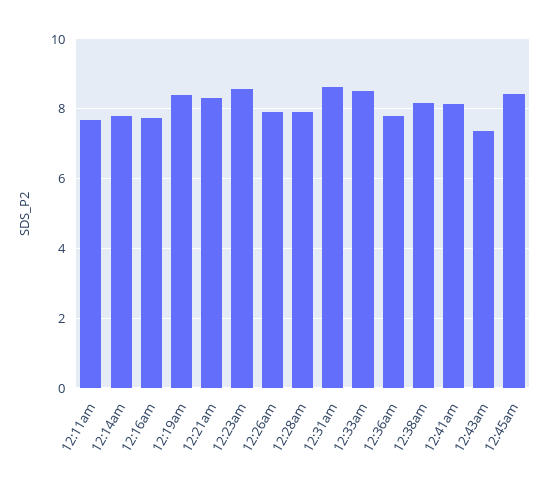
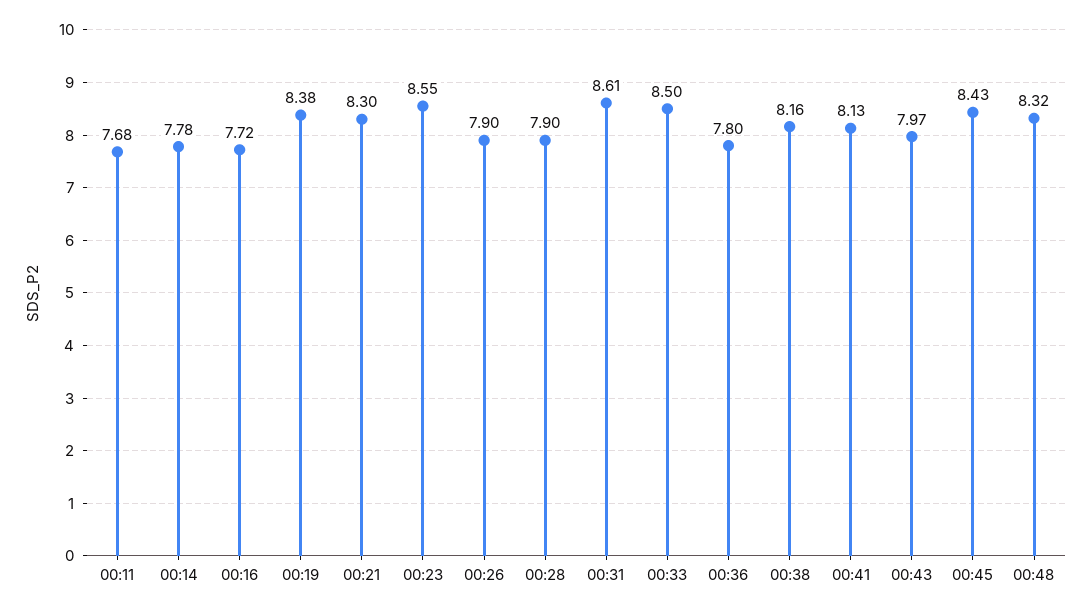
12:43am: 7.4 -> 7.97
00:48: none -> 8.32

